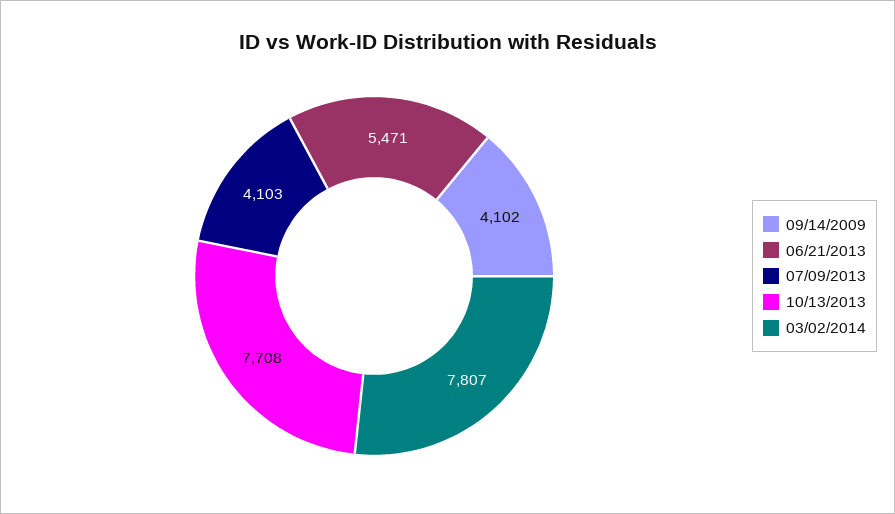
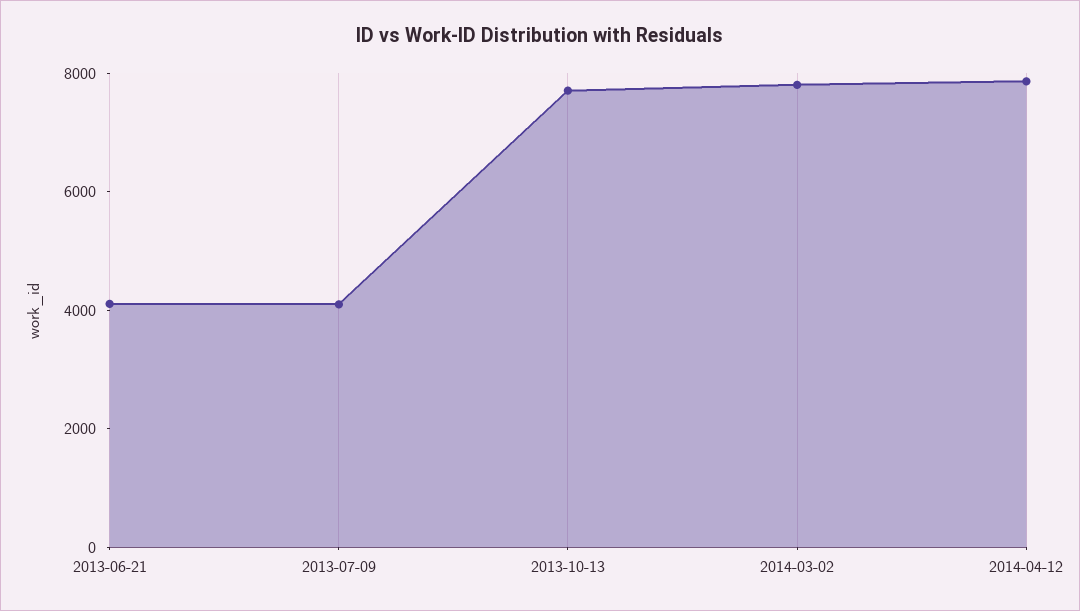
09/14/2009: 4102 -> none
06/21/2013: 5471 -> 4000
2014-04-12: none -> 8000

